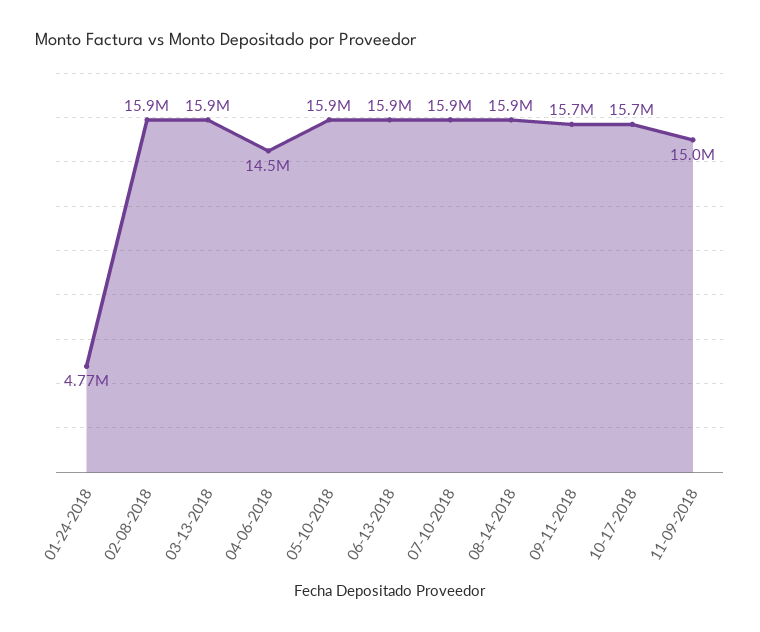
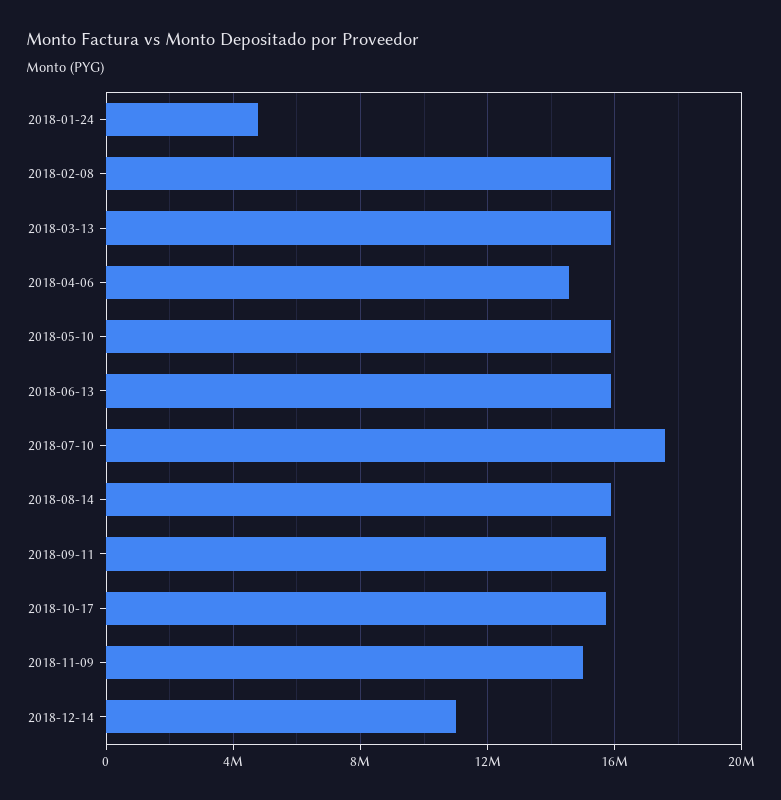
07-10-2018: 15900000 -> 17500000
2018-12-14: none -> 11000000

